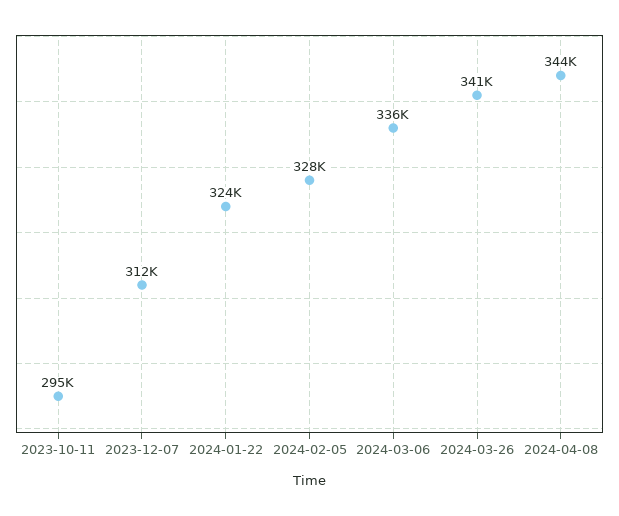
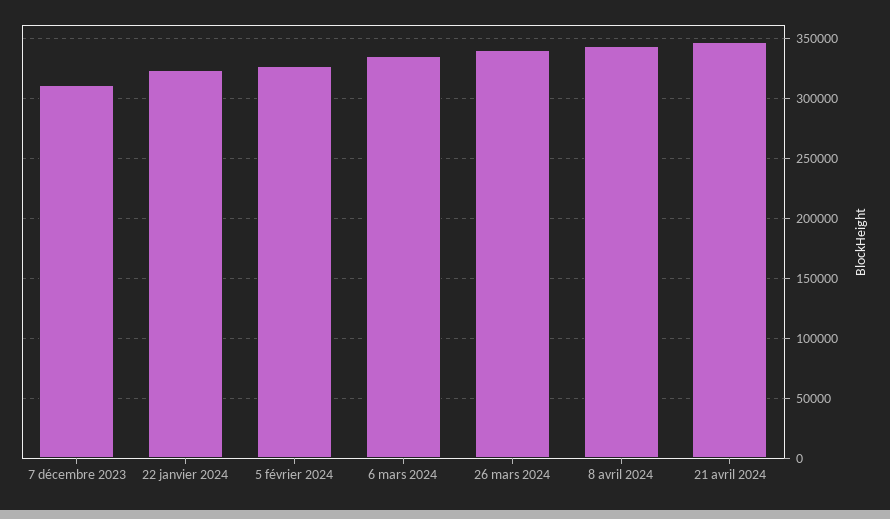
2023-10-11: 295000 -> none
21 avril 2024: none -> 350000

